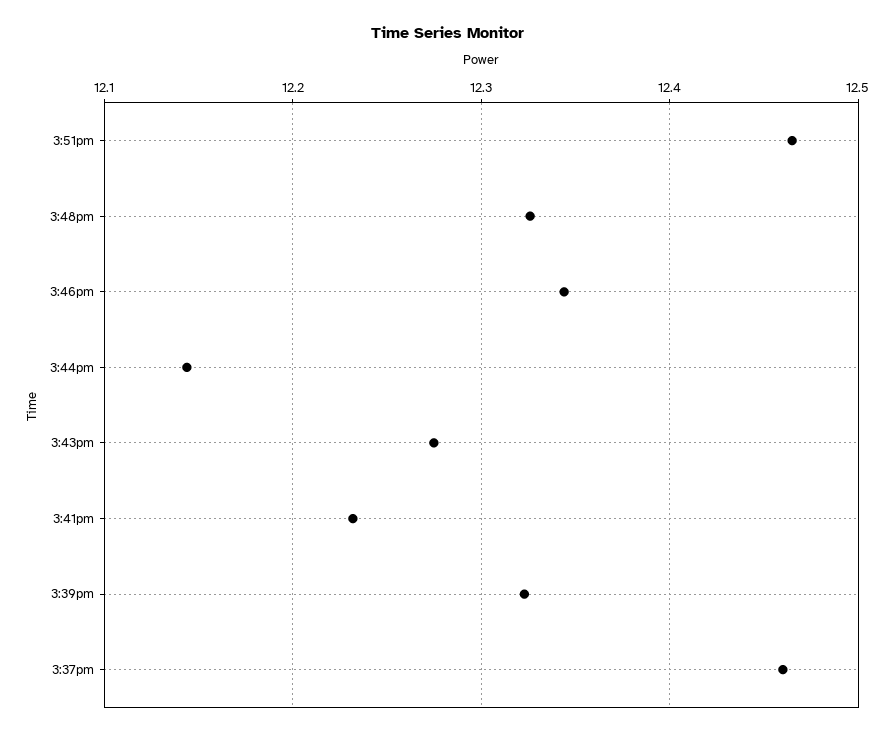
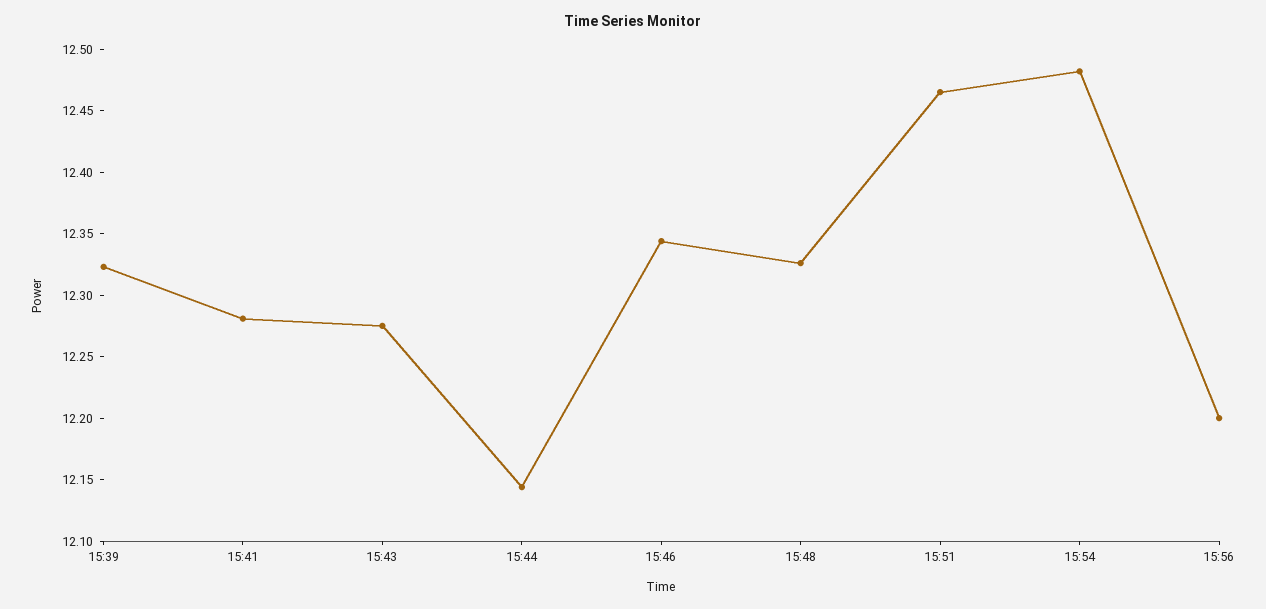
3:41pm: 12.23 -> 12.28
3:37pm: 12.46 -> none
15:54: none -> 12.48
15:56: none -> 12.2

